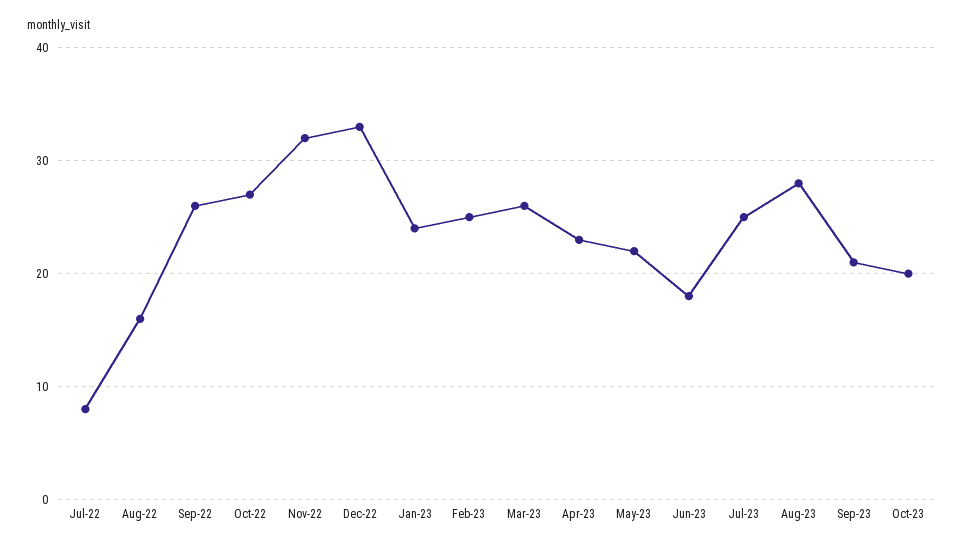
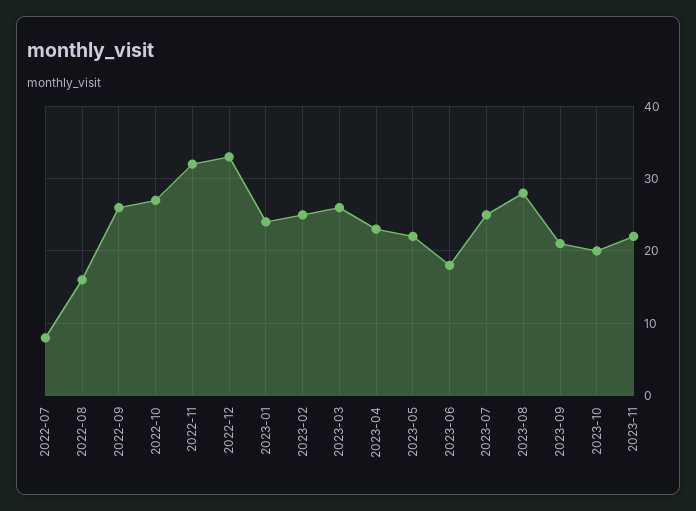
2023-11: none -> 22

